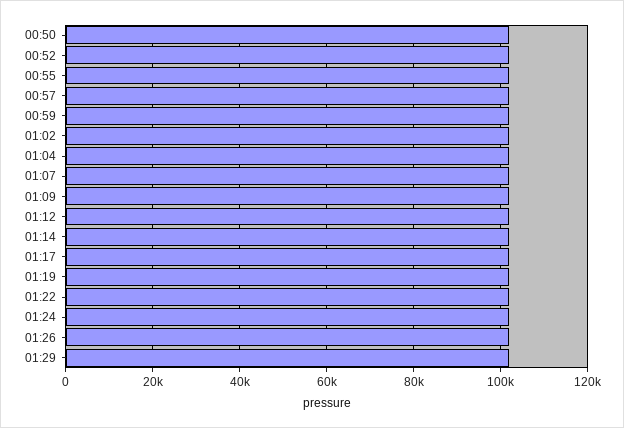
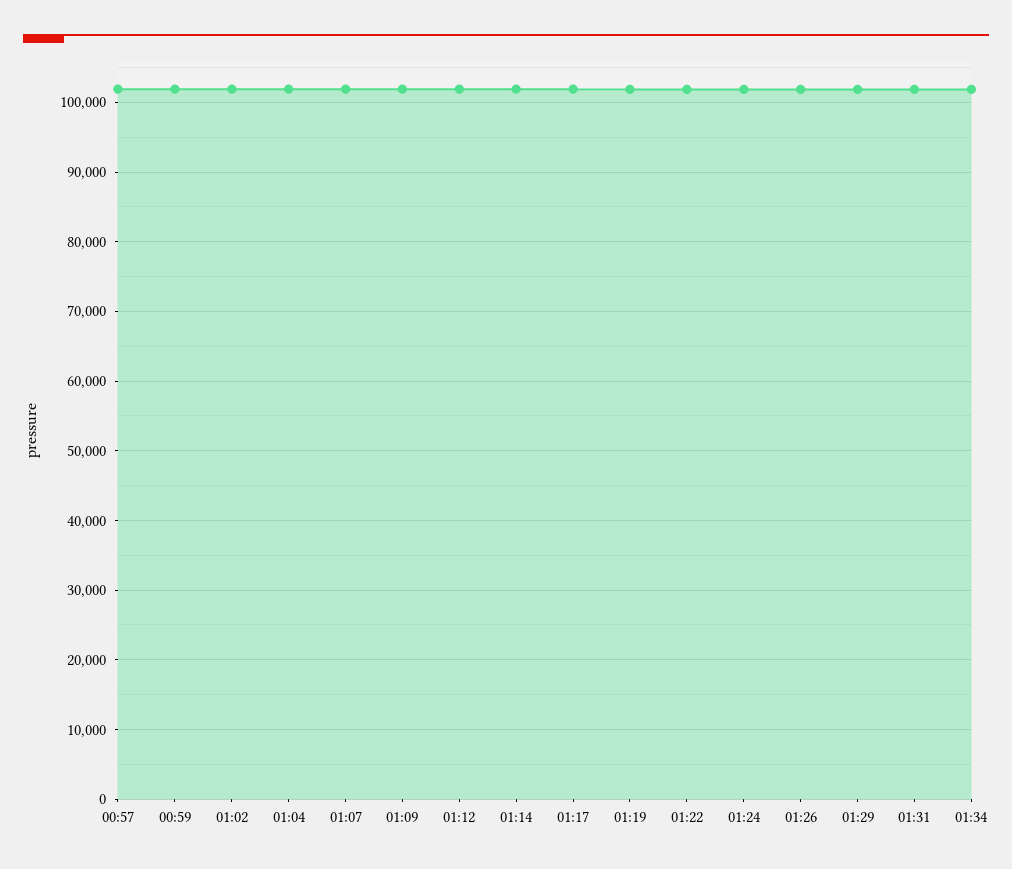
00:50: 102000 -> none
00:52: 102000 -> none
00:55: 102000 -> none
01:31: none -> 102000
01:34: none -> 102000

